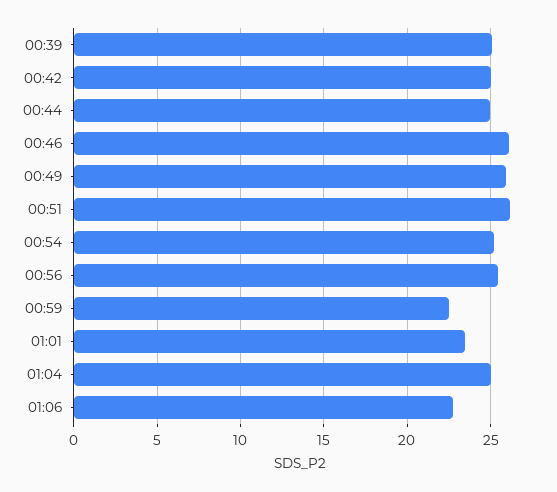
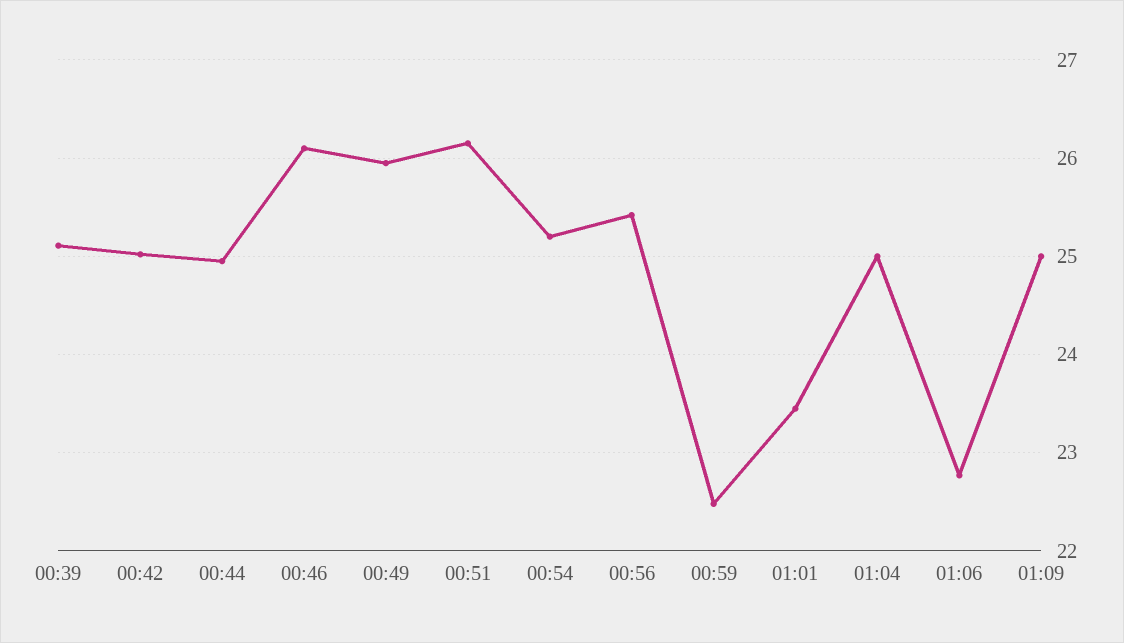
01:09: none -> 25

